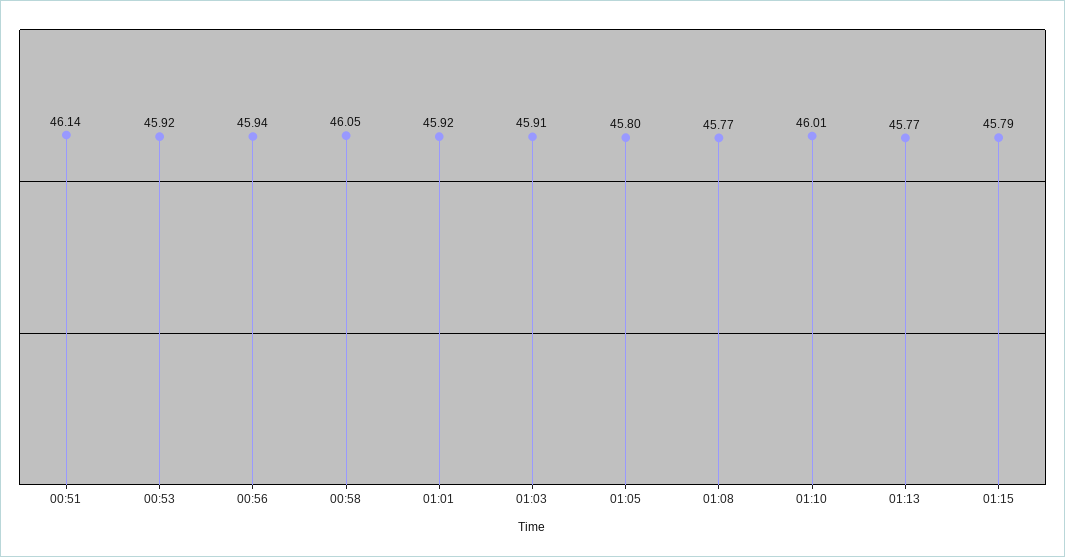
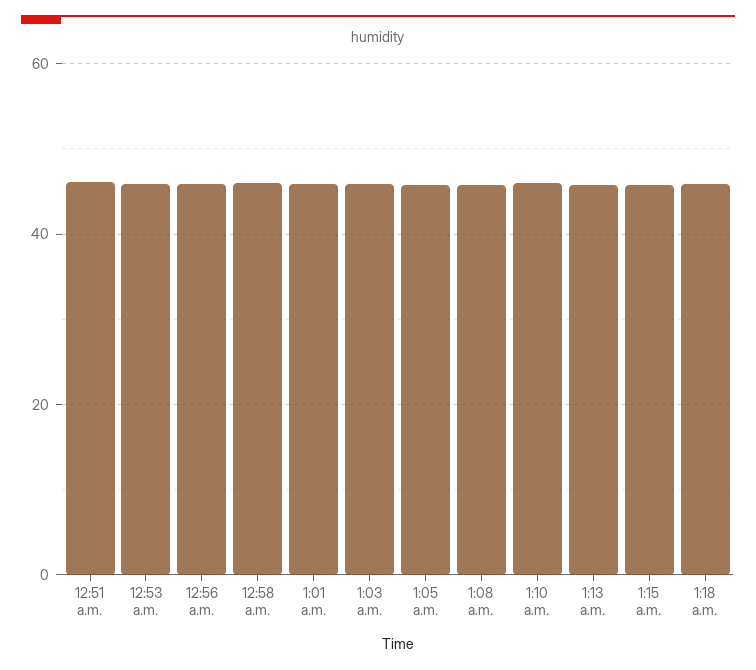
1:18 a.m.: none -> 46

